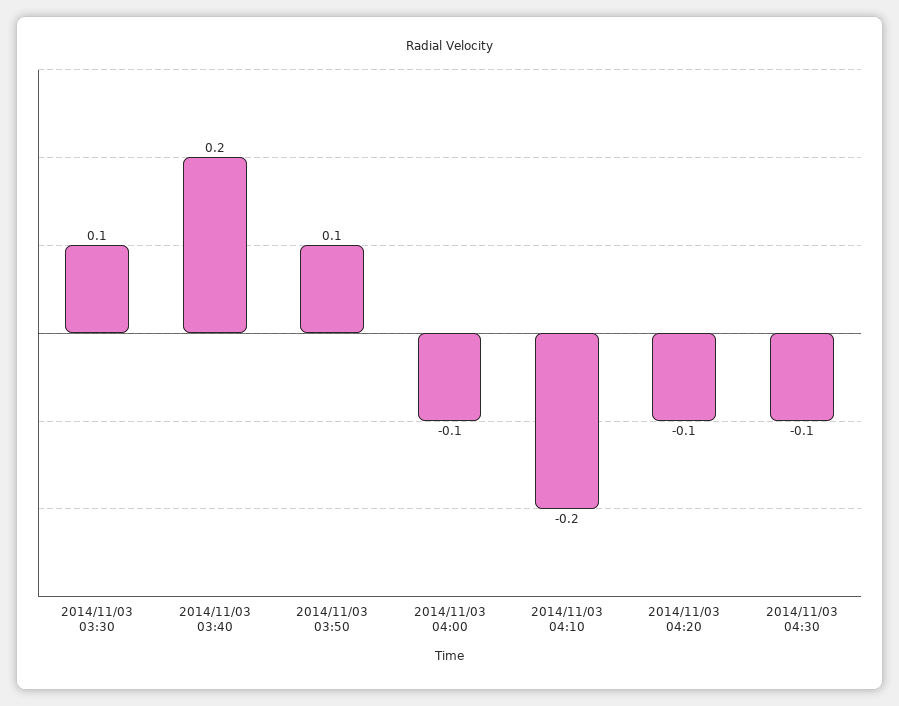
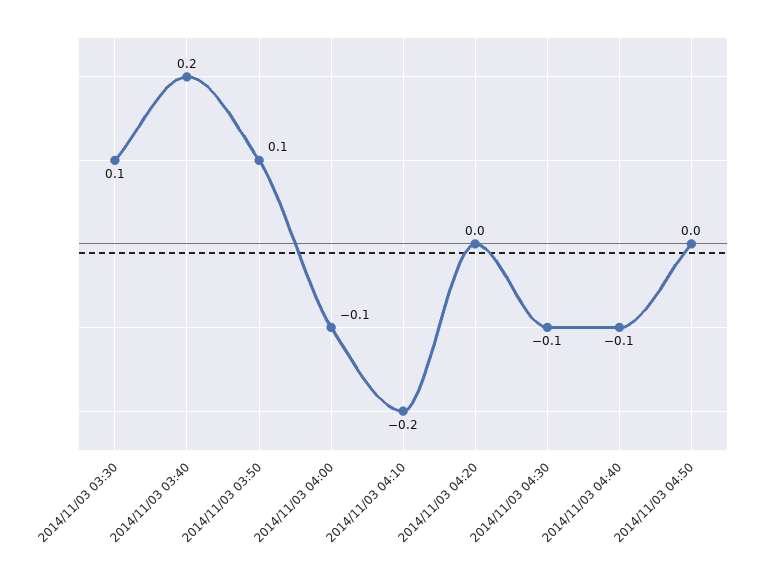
2014/11/03 04:20: -0.1 -> 0
2014/11/03 04:40: none -> -0.1
2014/11/03 04:50: none -> 0

